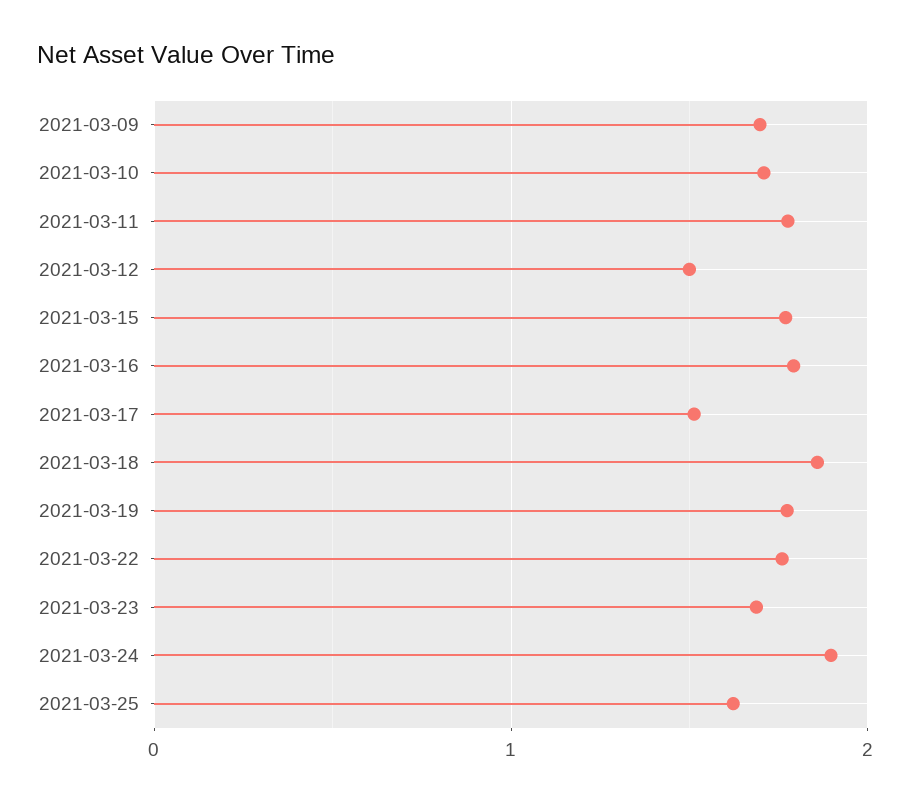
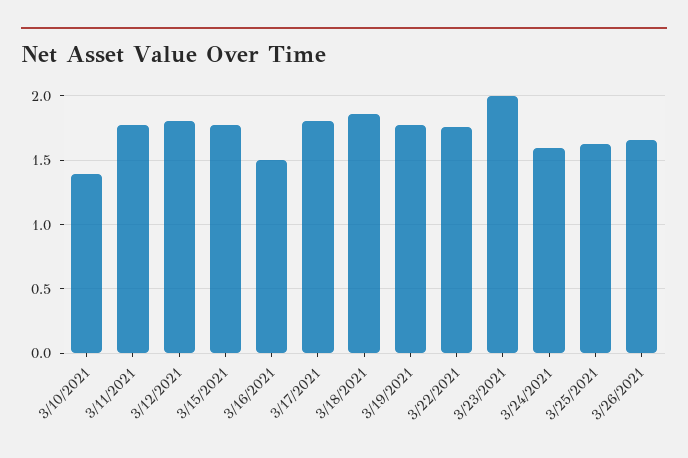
2021-03-09: 1.7 -> none
2021-03-10: 1.7 -> 1.4
2021-03-12: 1.5 -> 1.8
2021-03-16: 1.8 -> 1.5
2021-03-17: 1.5 -> 1.8
2021-03-23: 1.7 -> 2
2021-03-24: 1.9 -> 1.6
3/26/2021: none -> 1.65

